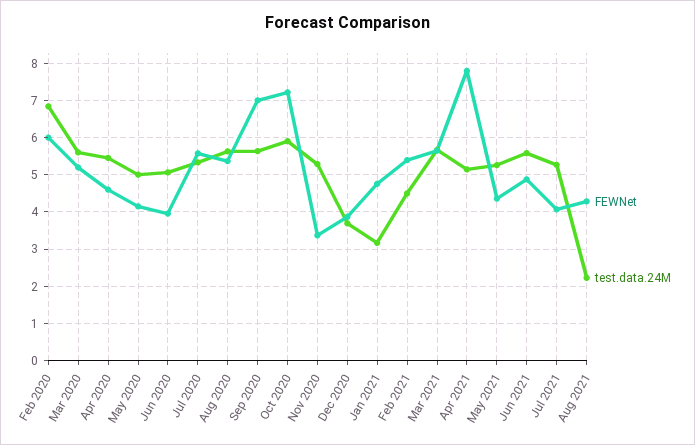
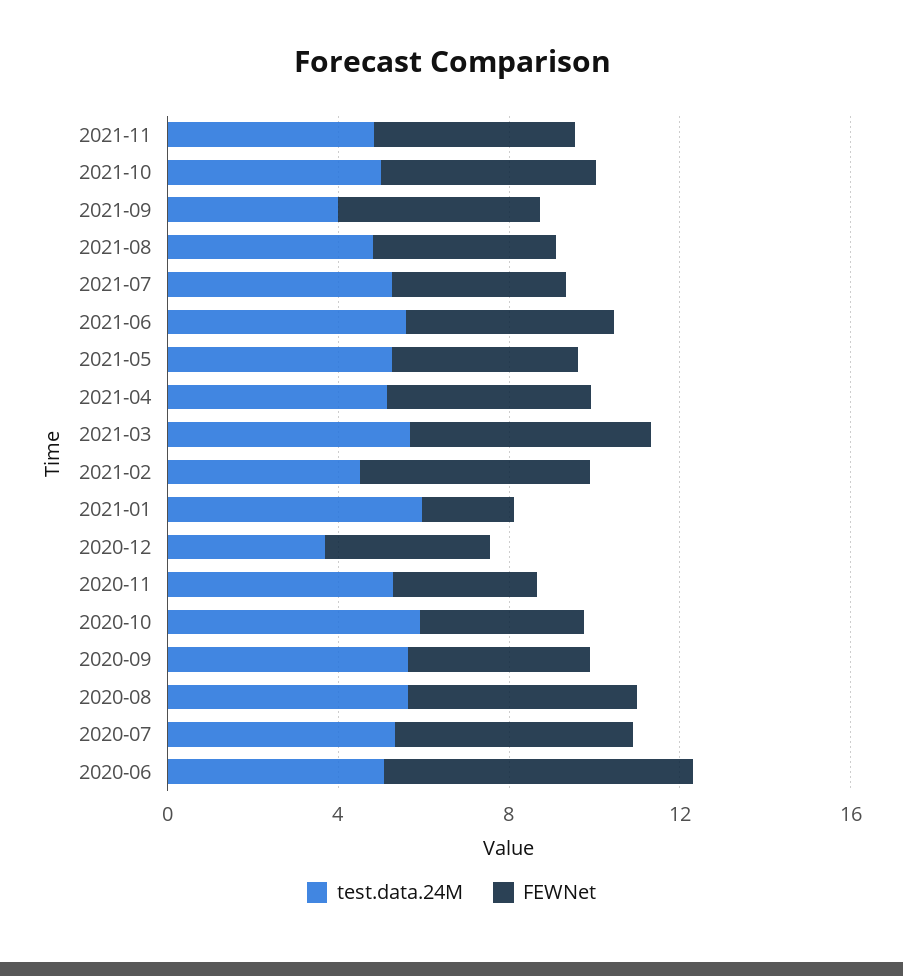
FEWNet, Feb 2020: 6 -> none
test.data.24M, Feb 2020: 6.8 -> none
FEWNet, Mar 2020: 5.2 -> none
test.data.24M, Mar 2020: 5.6 -> none
FEWNet, Apr 2020: 4.6 -> none
test.data.24M, Apr 2020: 5.4 -> none
FEWNet, May 2020: 4.2 -> none
test.data.24M, May 2020: 5 -> none
FEWNet, Jun 2020: 4 -> 7
FEWNet, Sep 2020: 7 -> 4
FEWNet, Oct 2020: 7.2 -> 4
FEWNet, Jan 2021: 4.8 -> 2
test.data.24M, Jan 2021: 3.2 -> 6
FEWNet, Apr 2021: 7.8 -> 5
test.data.24M, Aug 2021: 2.2 -> 5
test.data.24M, 2021-11: none -> 5
FEWNet, 2021-11: none -> 5
test.data.24M, 2021-10: none -> 5
FEWNet, 2021-10: none -> 5
test.data.24M, 2021-09: none -> 4
FEWNet, 2021-09: none -> 5

